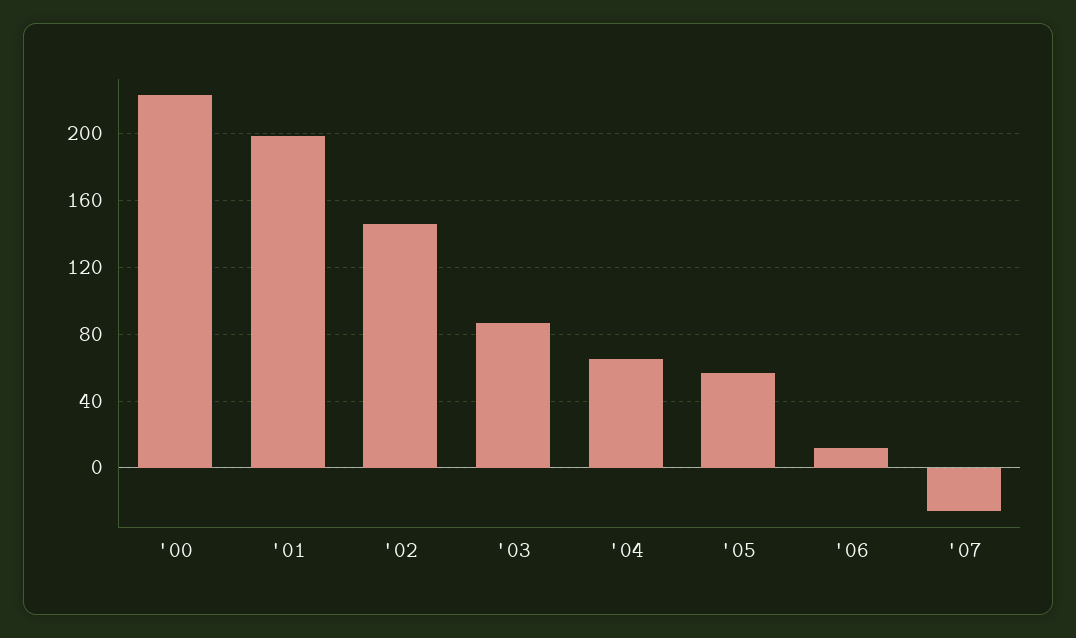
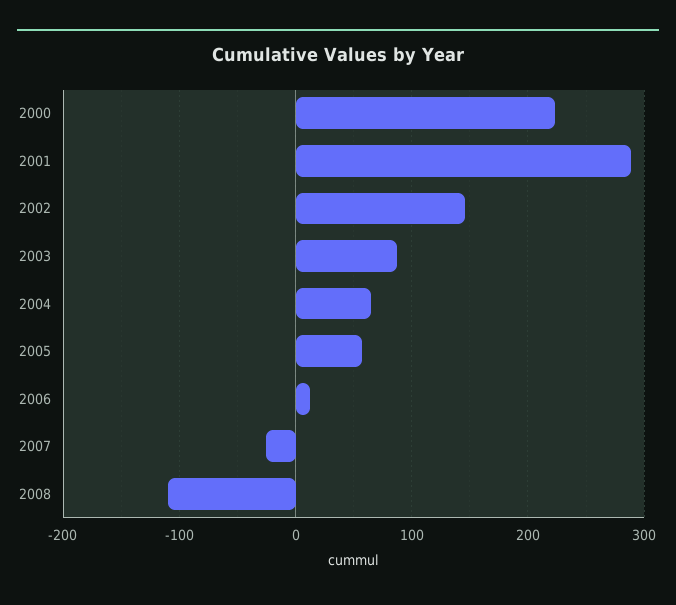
'01: 200 -> 290
2008: none -> -110

